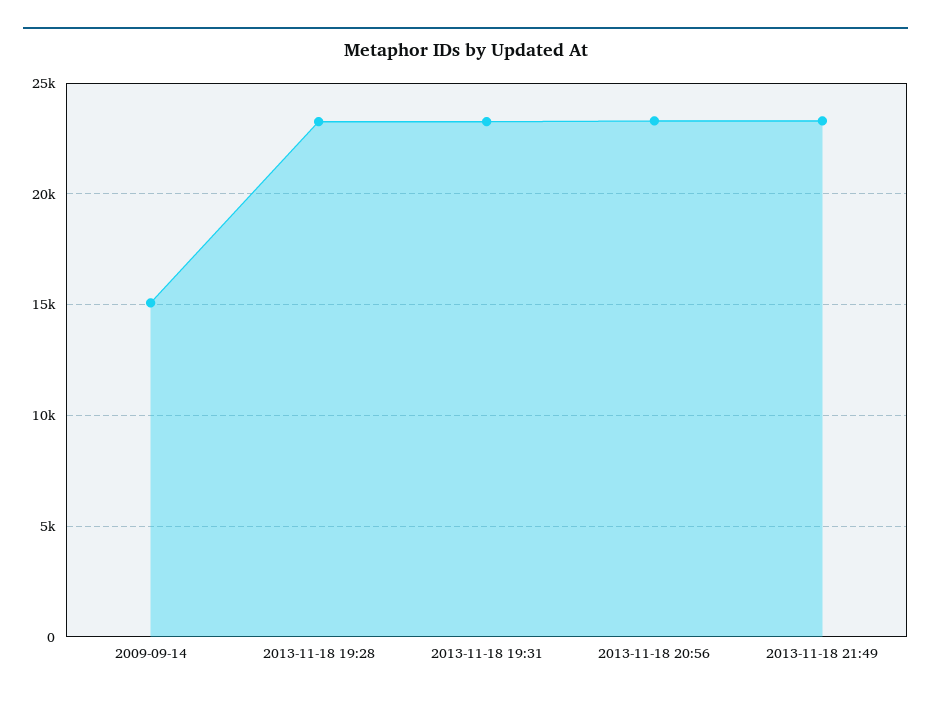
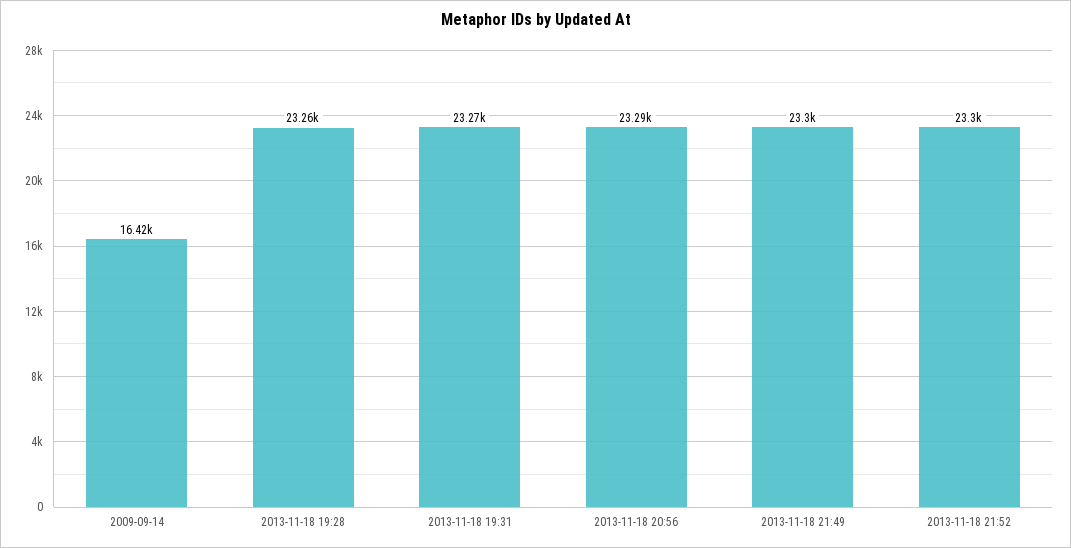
2009-09-14: 15000 -> 16420
2013-11-18 21:52: none -> 23300

